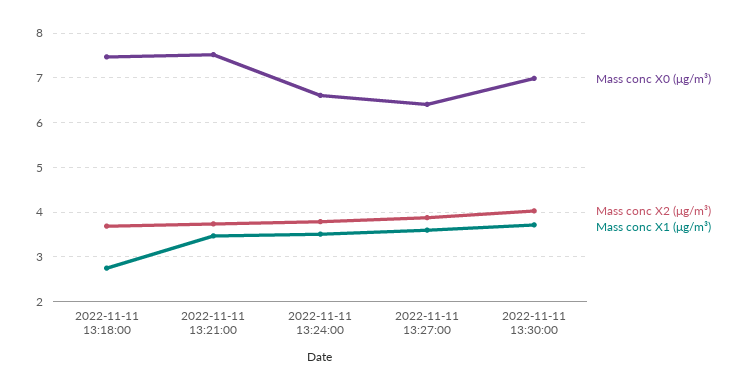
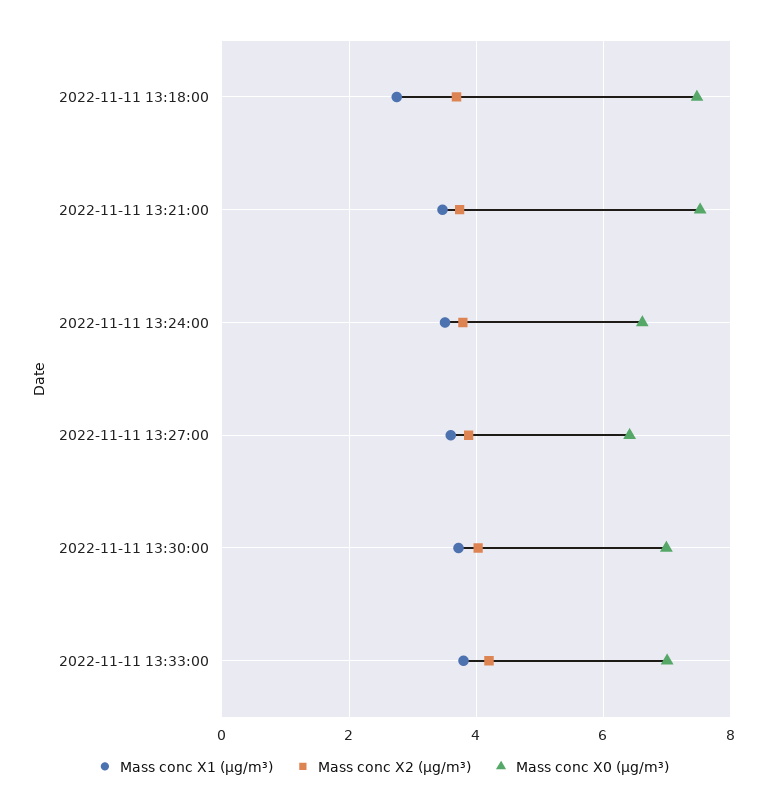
Mass conc X1 (μg/m³), 2022-11-11 13:33:00: none -> 3.8
Mass conc X2 (μg/m³), 2022-11-11 13:33:00: none -> 4.2
Mass conc X0 (μg/m³), 2022-11-11 13:33:00: none -> 7

